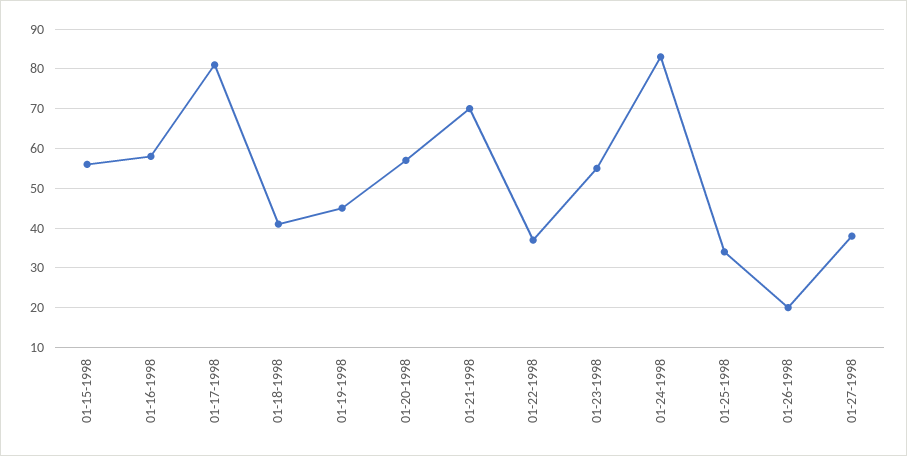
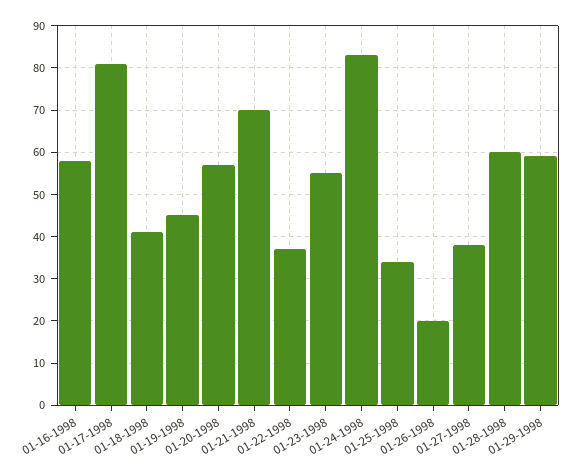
01-15-1998: 55 -> none
01-28-1998: none -> 60
01-29-1998: none -> 60

